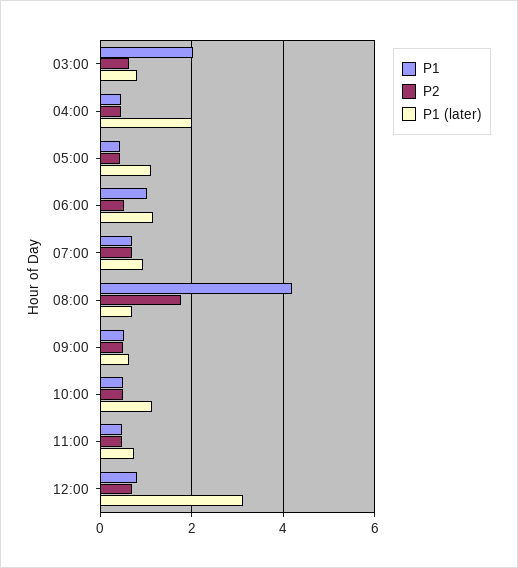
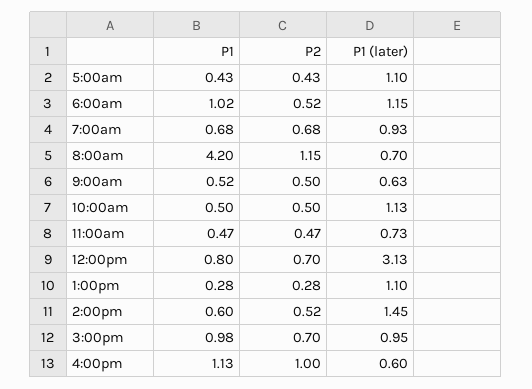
P1, 03:00: 2 -> none
P2, 03:00: 0.6 -> none
P1 (later), 03:00: 0.8 -> none
P1, 04:00: 0.4 -> none
P2, 04:00: 0.4 -> none
P1 (later), 04:00: 2 -> none
P2, 08:00: 1.8 -> 1.15
P1, 1:00pm: none -> 0.28
P2, 1:00pm: none -> 0.28
P1 (later), 1:00pm: none -> 1.1
P1, 2:00pm: none -> 0.6
P2, 2:00pm: none -> 0.52
P1 (later), 2:00pm: none -> 1.45
P1, 3:00pm: none -> 0.98
P2, 3:00pm: none -> 0.7
P1 (later), 3:00pm: none -> 0.95
P1, 4:00pm: none -> 1.13
P2, 4:00pm: none -> 1
P1 (later), 4:00pm: none -> 0.6

